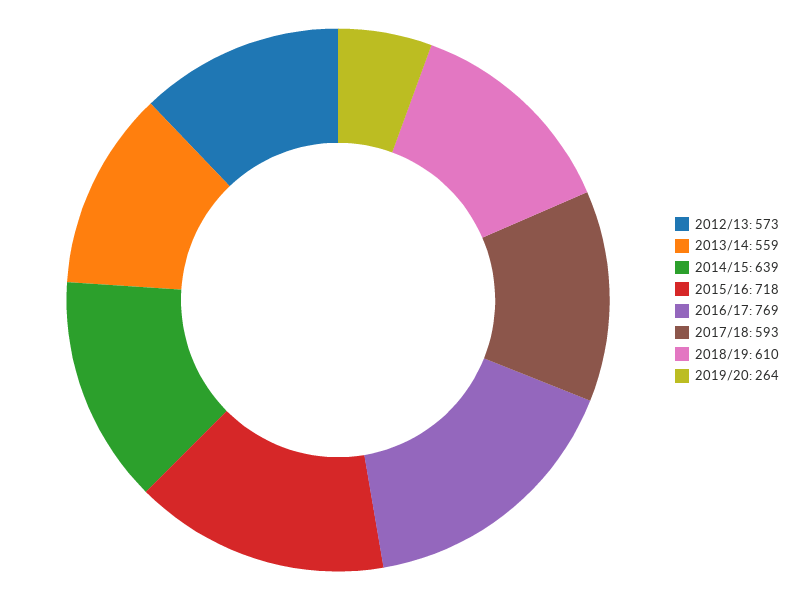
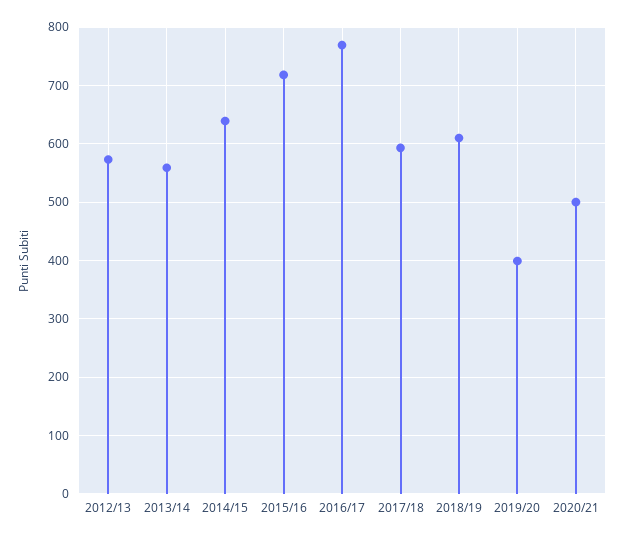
2019/20: 264 -> 400
2020/21: none -> 500

